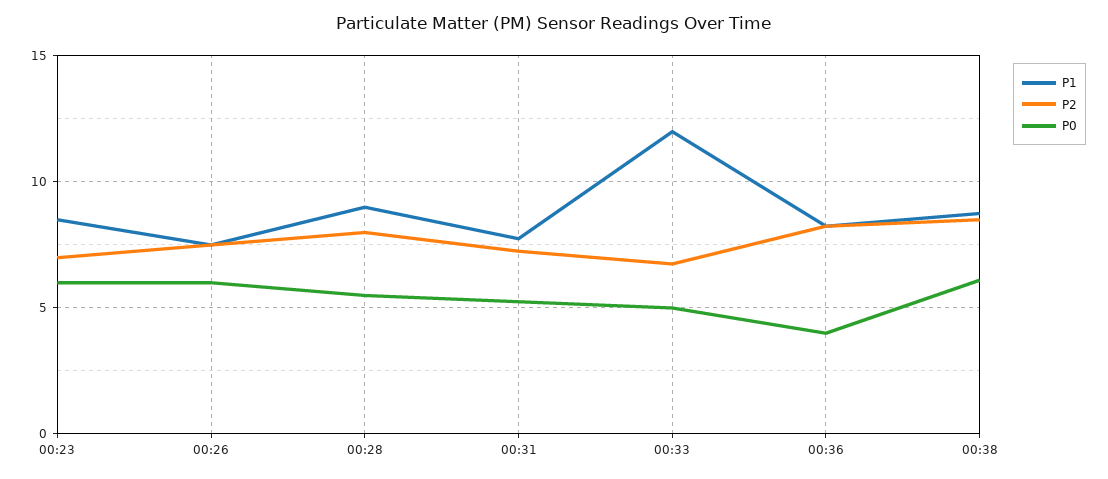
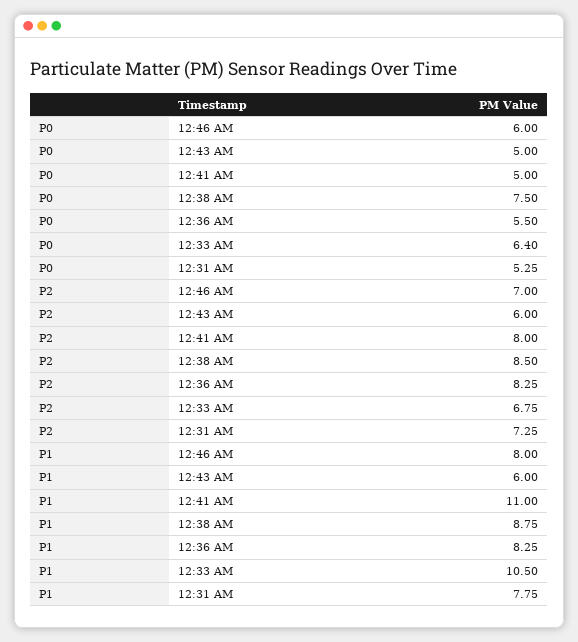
P1, 00:23: 8.5 -> none
P2, 00:23: 7 -> none
P0, 00:23: 6 -> none
P1, 00:26: 7.5 -> none
P2, 00:26: 7.5 -> none
P0, 00:26: 6 -> none
P1, 00:28: 9 -> none
P2, 00:28: 8 -> none
P0, 00:28: 5.5 -> none
P1, 00:33: 12 -> 10.5
P0, 00:33: 5 -> 6.4
P0, 00:36: 4 -> 5.5
P0, 00:38: 6 -> 7.5
P0, 12:46 AM: none -> 6
P0, 12:43 AM: none -> 5
P0, 12:41 AM: none -> 5
P2, 12:46 AM: none -> 7
P2, 12:43 AM: none -> 6
P2, 12:41 AM: none -> 8
P1, 12:46 AM: none -> 8
P1, 12:43 AM: none -> 6
P1, 12:41 AM: none -> 11

